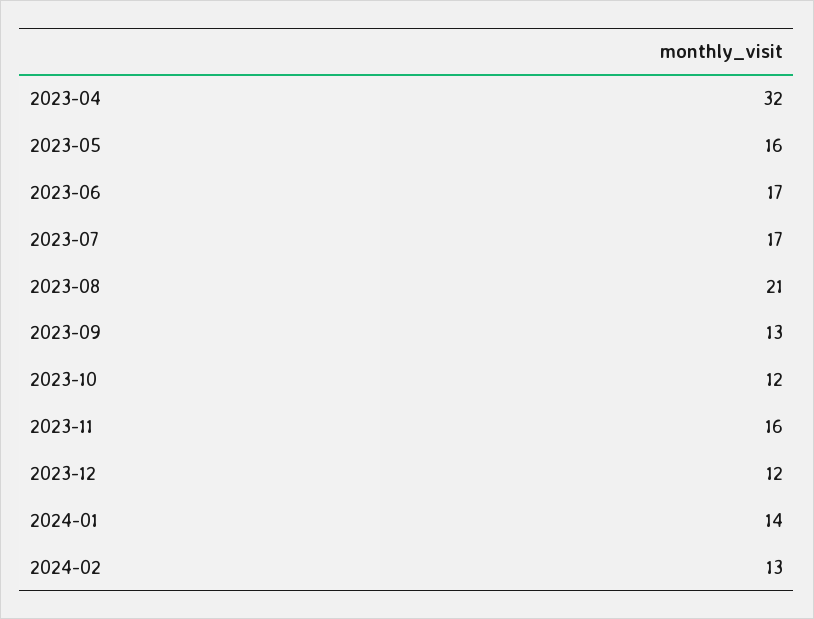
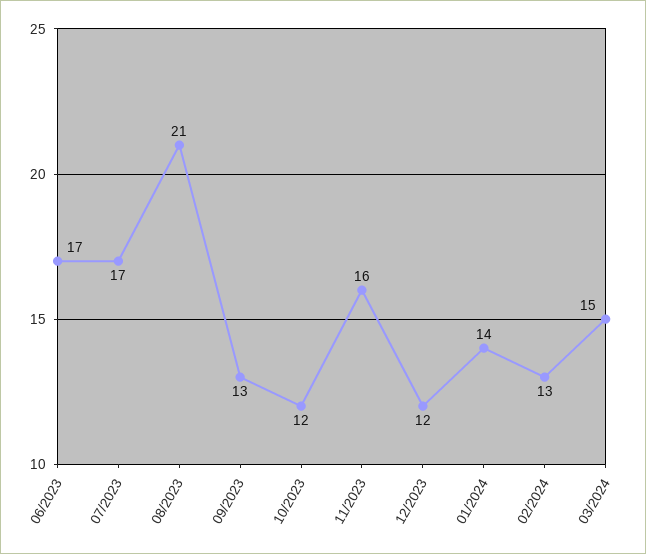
2023-04: 32 -> none
2023-05: 16 -> none
03/2024: none -> 15

